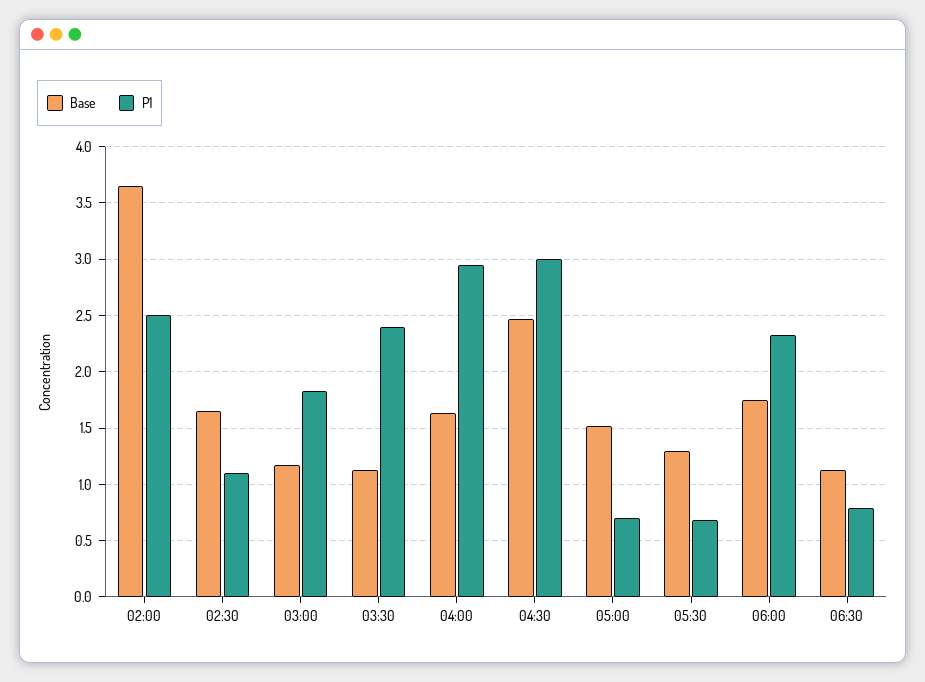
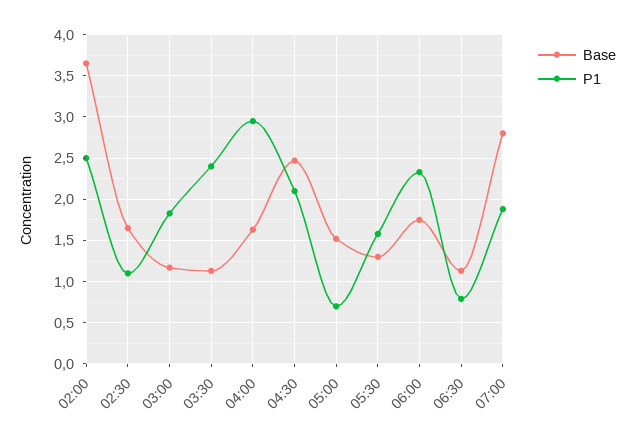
P1, 04:30: 3 -> 2.1
P1, 05:30: 0.7 -> 1.6
Base, 07:00: none -> 2.8
P1, 07:00: none -> 1.9

